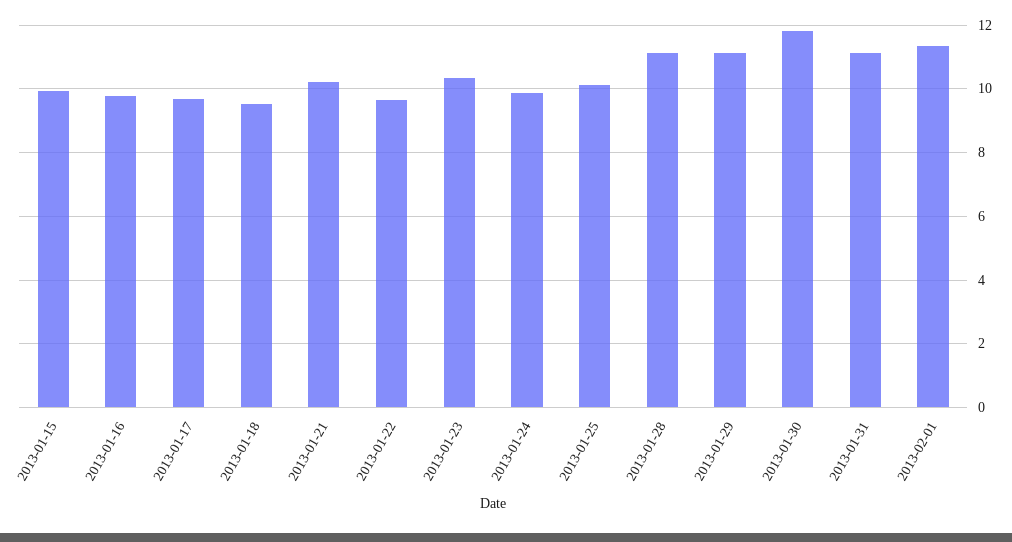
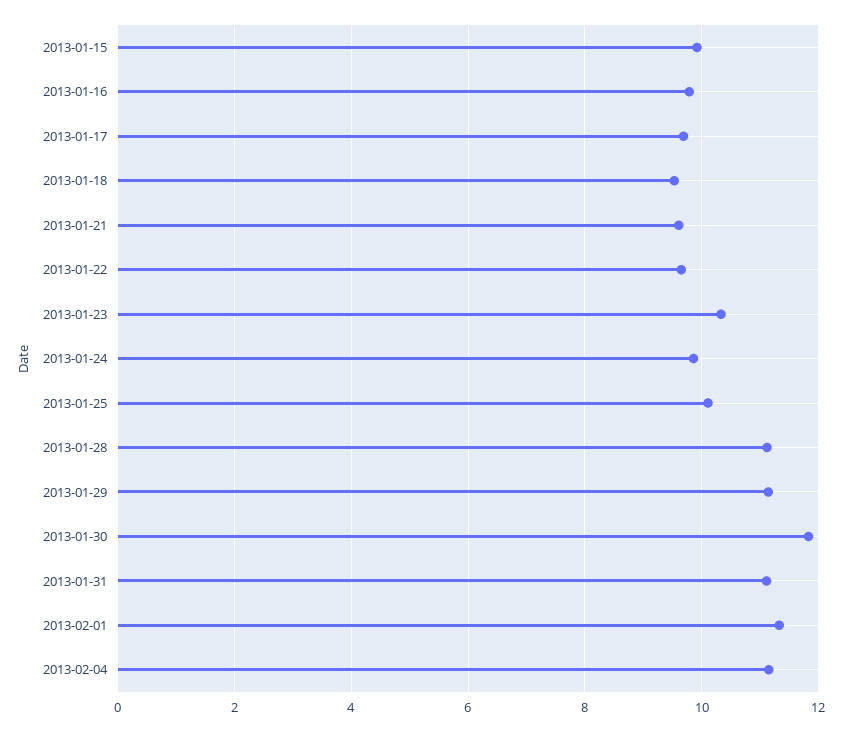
2013-01-21: 10.2 -> 9.6
2013-02-04: none -> 11.2

